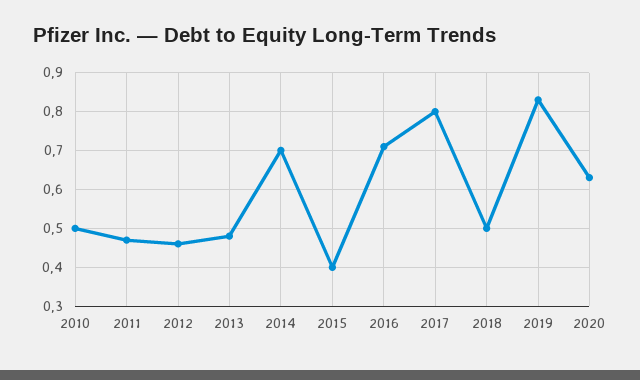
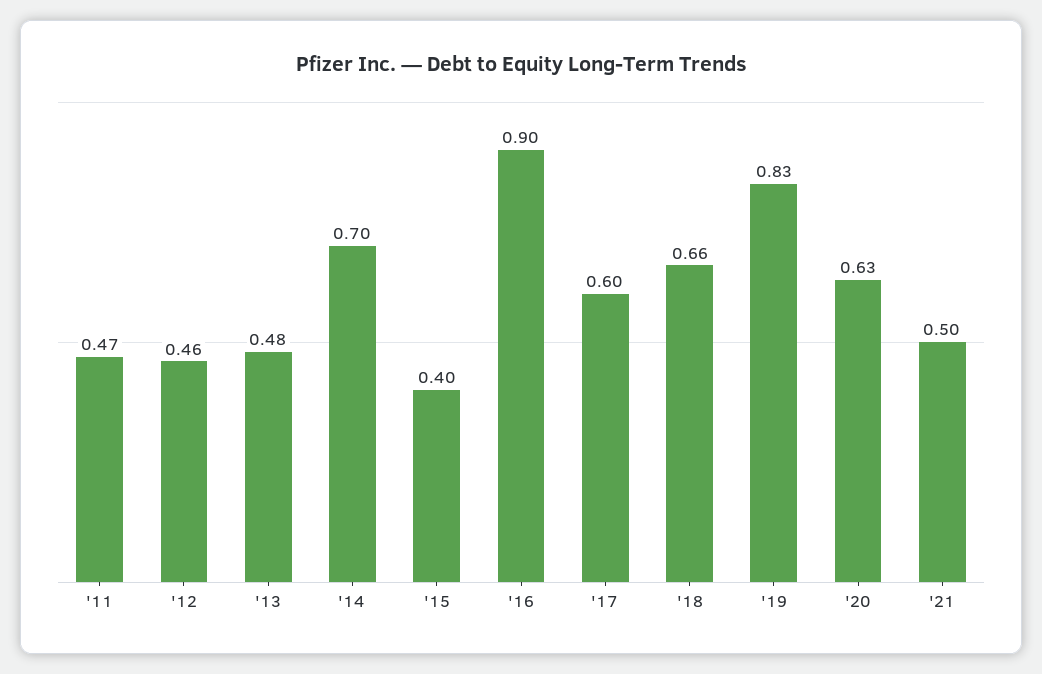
2010: 0.5 -> none
2016: 0.7 -> 0.9
2017: 0.8 -> 0.6
2018: 0.5 -> 0.66
'21: none -> 0.5

